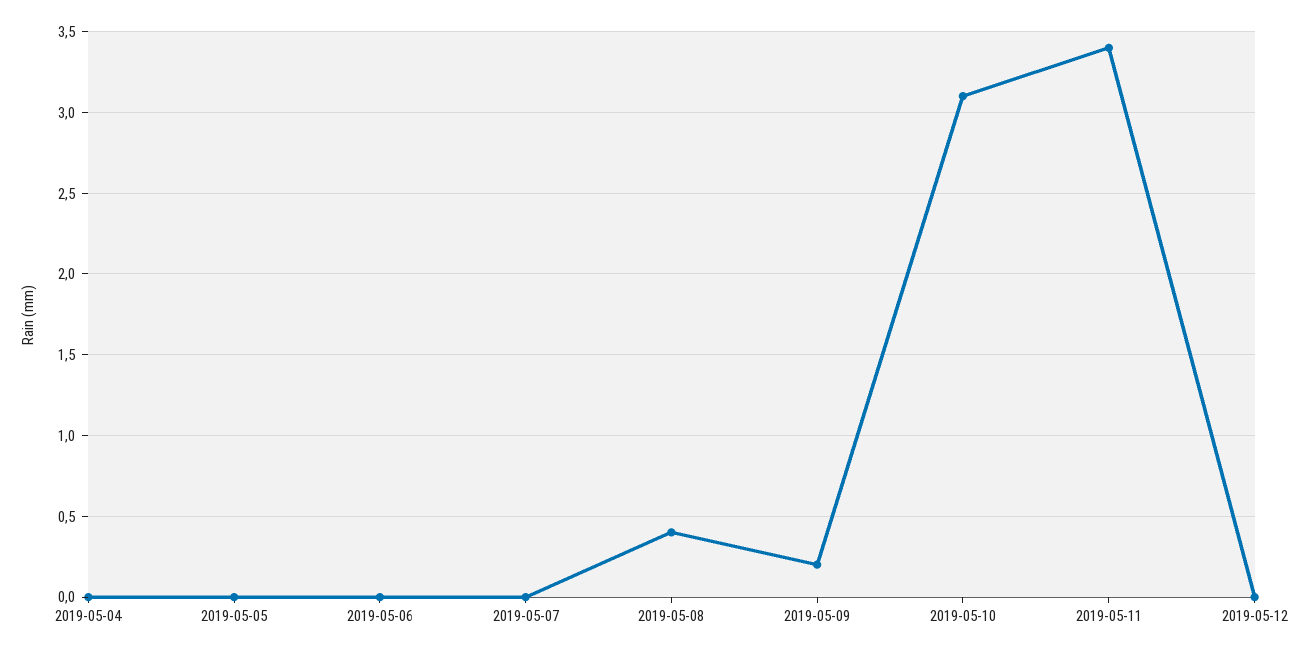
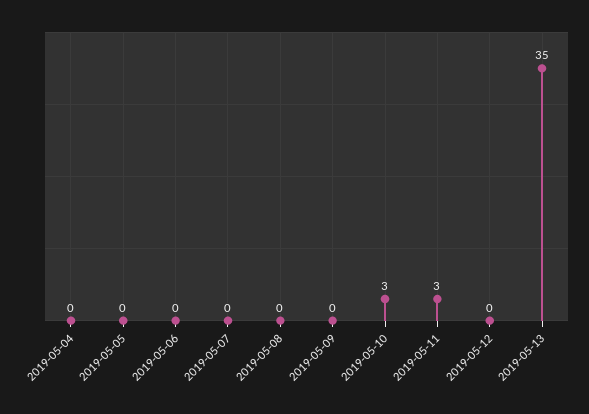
2019-05-13: none -> 35

